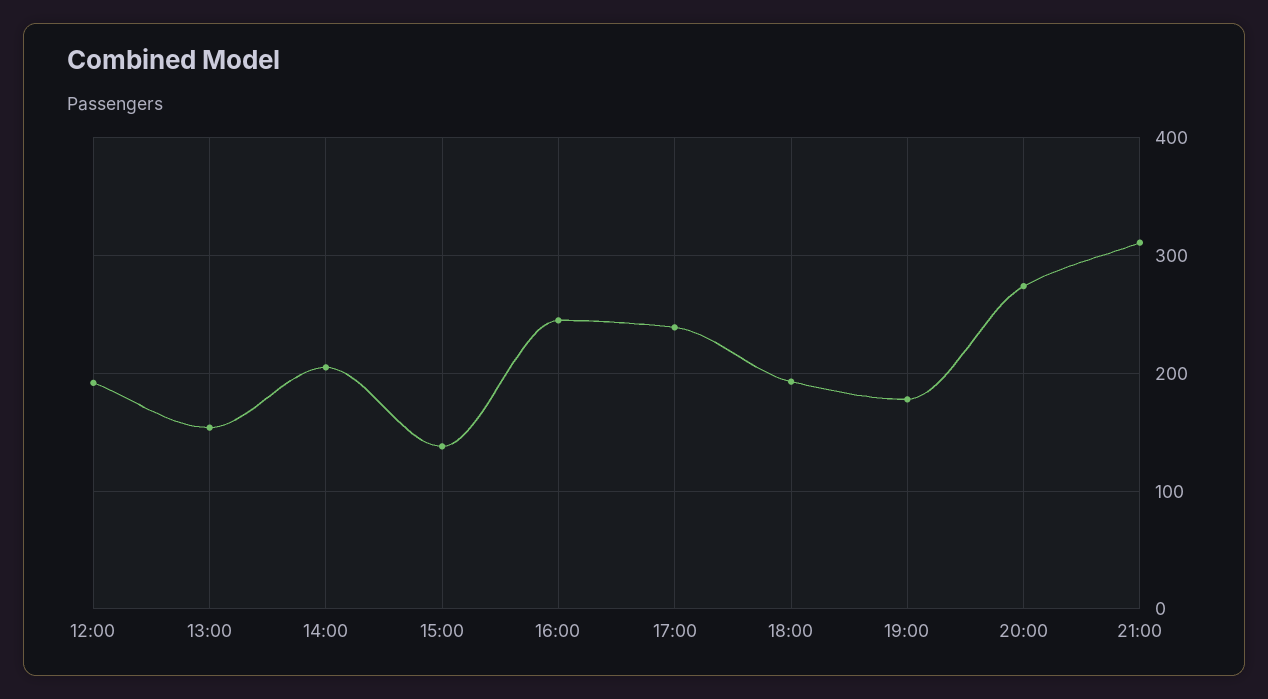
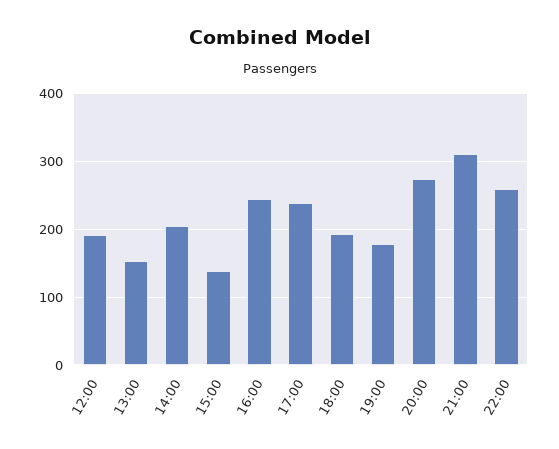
22:00: none -> 260

